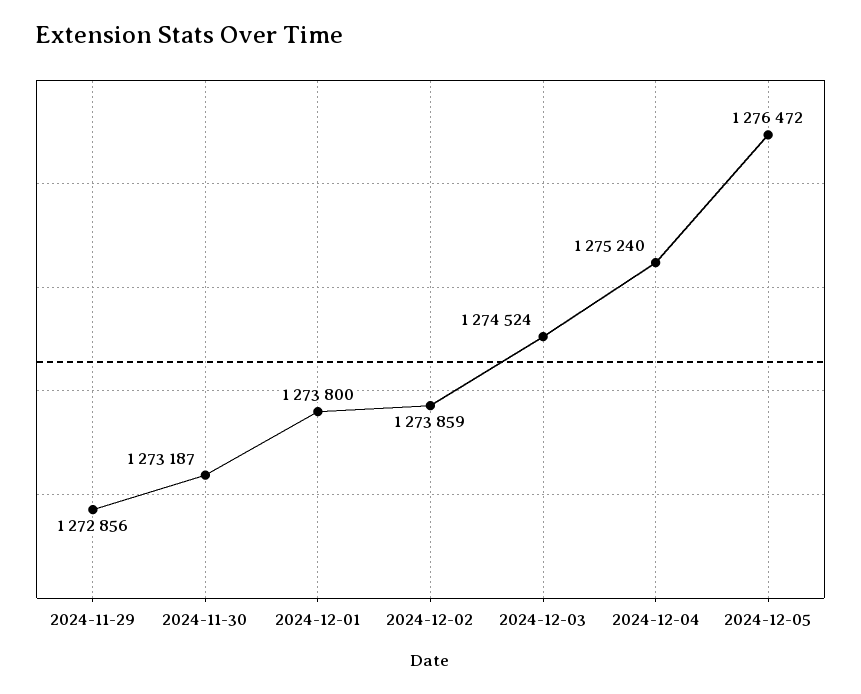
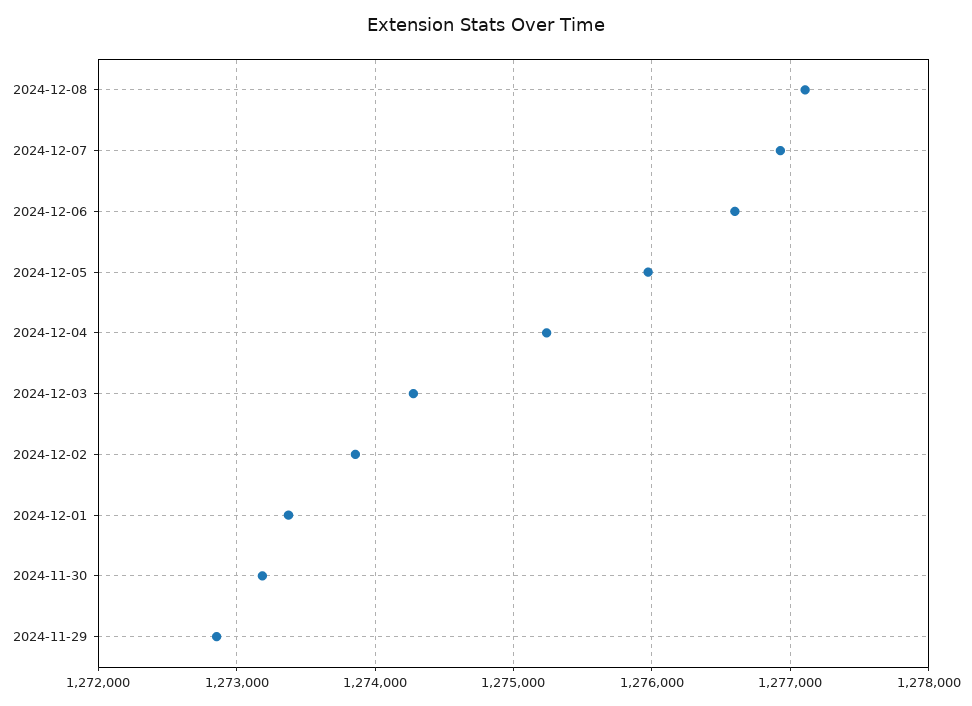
2024-12-01: 1273800 -> 1273400
2024-12-03: 1274524 -> 1274300
2024-12-05: 1276472 -> 1276000
2024-12-08: none -> 1277100
2024-12-07: none -> 1276900
2024-12-06: none -> 1276600

